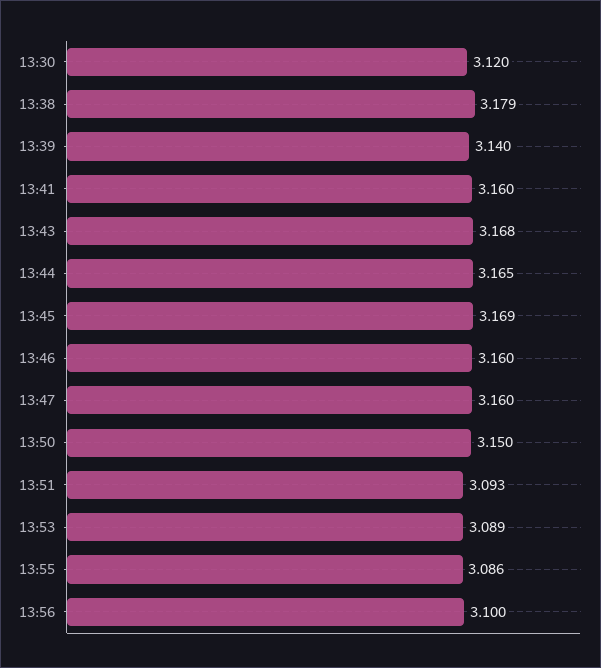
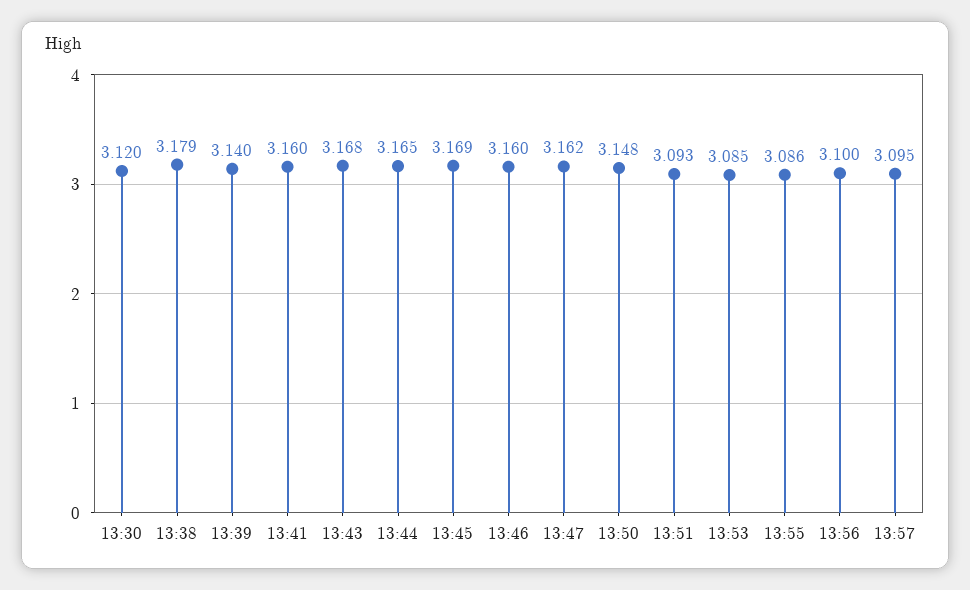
13:47: 3.16 -> 3.162
13:50: 3.15 -> 3.148
13:53: 3.089 -> 3.085
13:57: none -> 3.095

